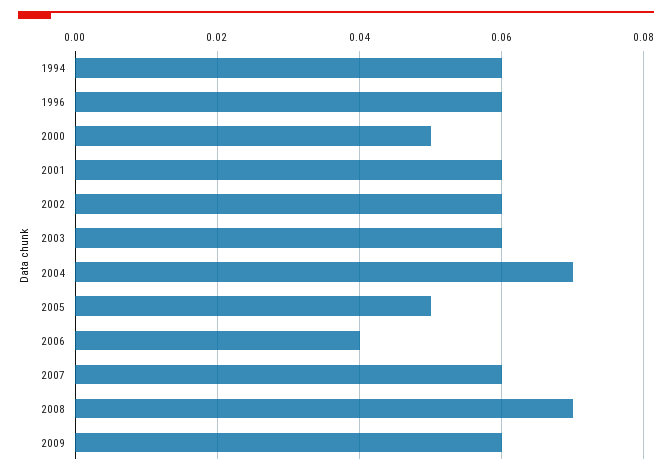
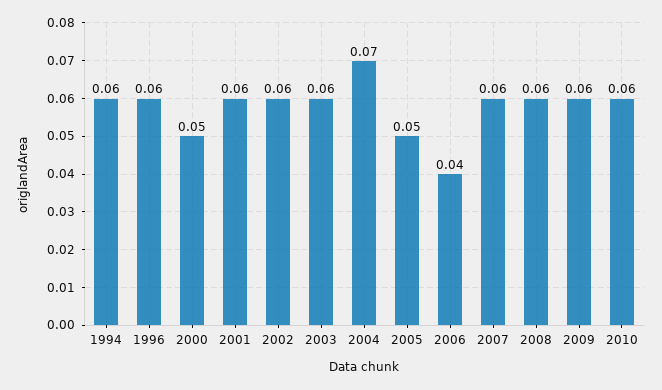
2008: 0.07 -> 0.06
2010: none -> 0.06

